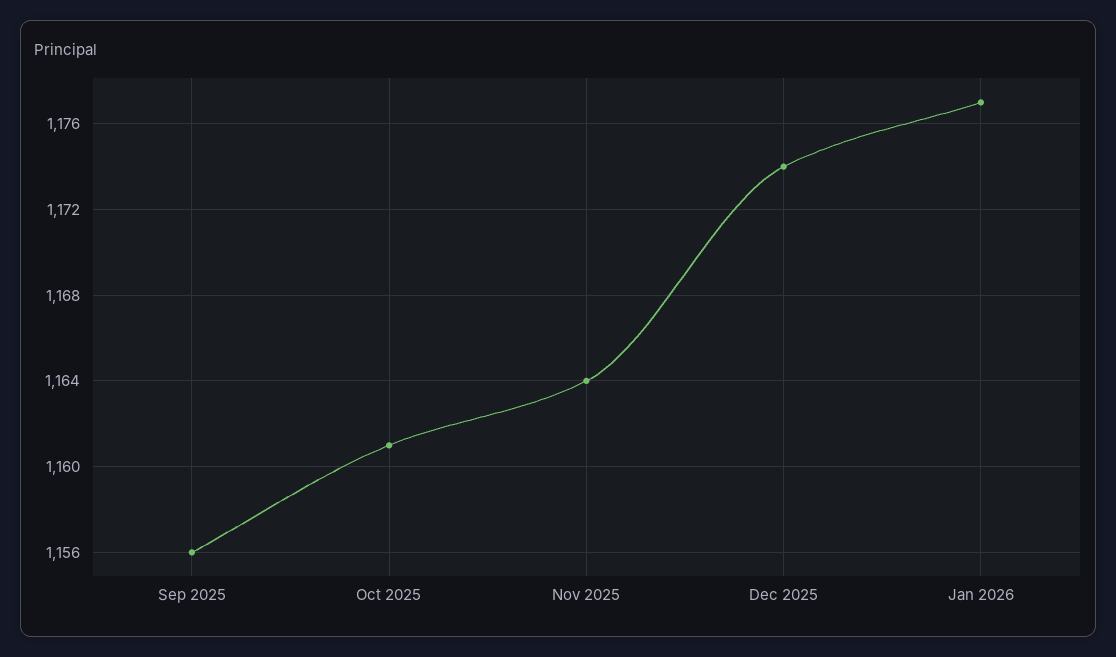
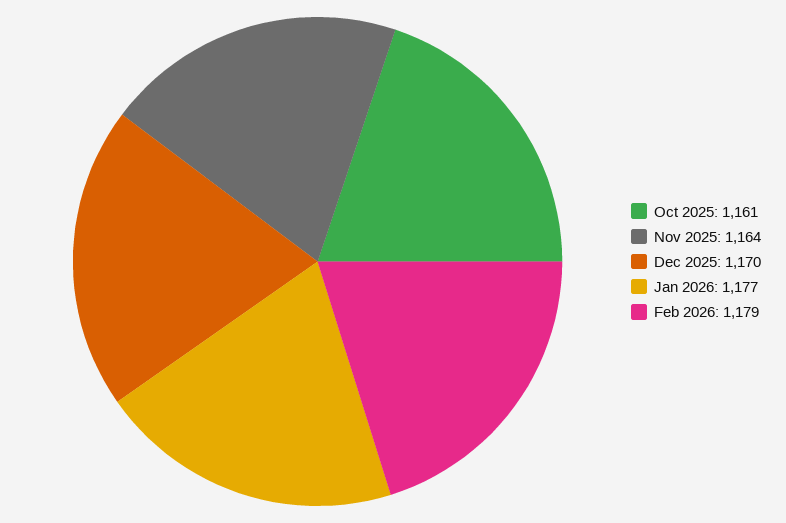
Sep 2025: 1156 -> none
Dec 2025: 1174 -> 1170
Feb 2026: none -> 1179

